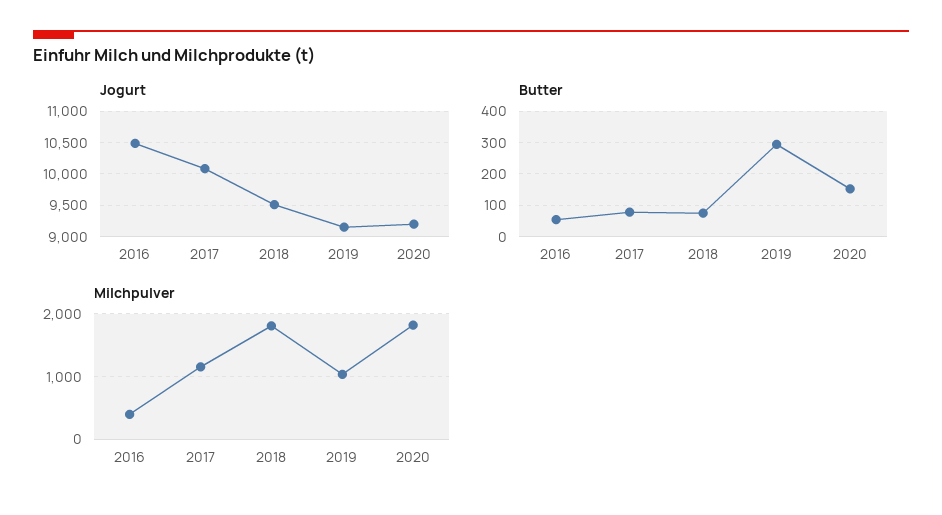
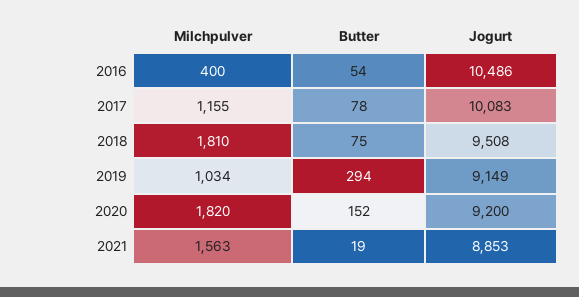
Milchpulver, 2021: none -> 1563
Butter, 2021: none -> 19
Jogurt, 2021: none -> 8853

